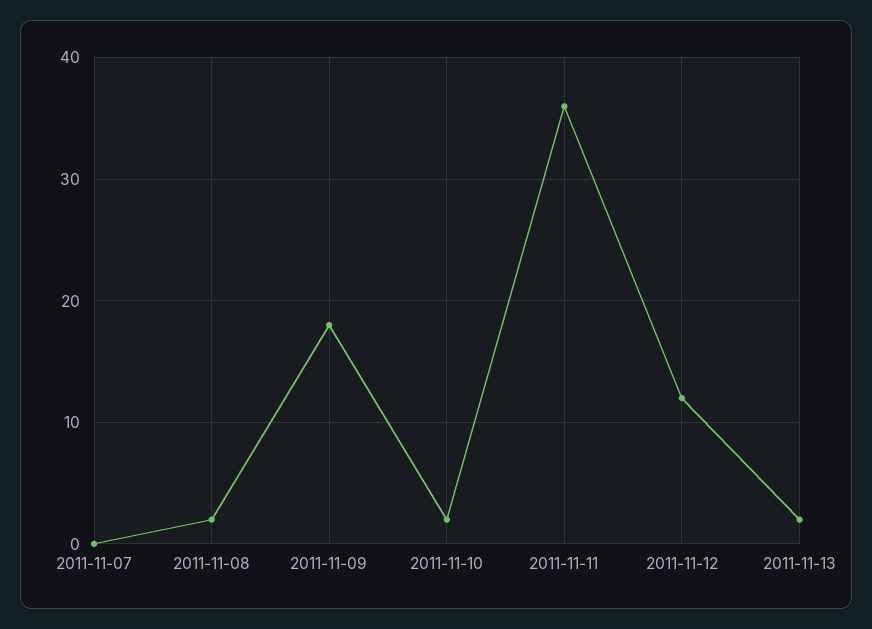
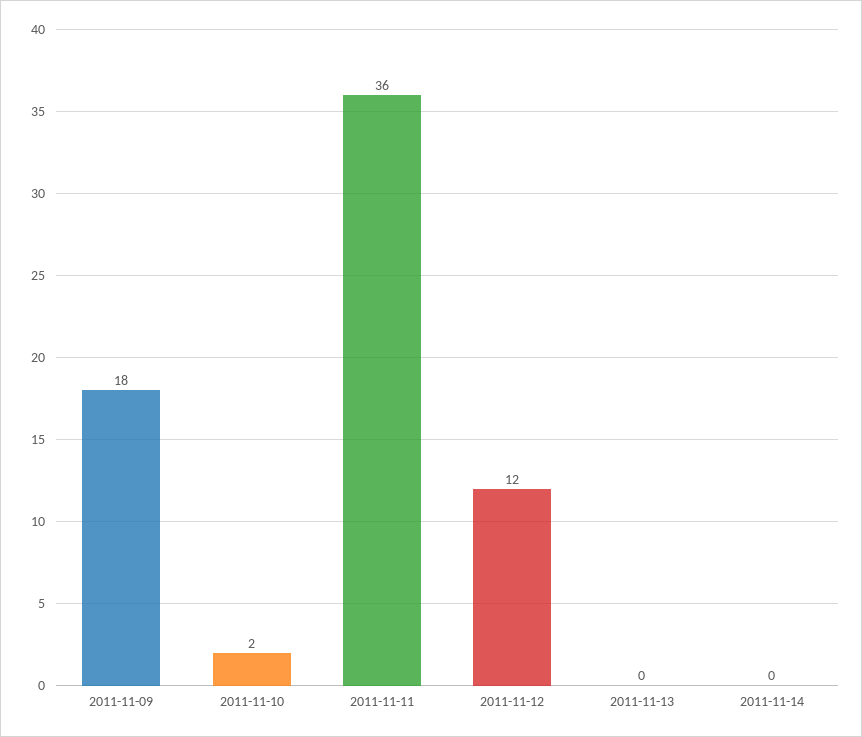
2011-11-07: 0 -> none
2011-11-08: 2 -> none
2011-11-13: 2 -> 0
2011-11-14: none -> 0

